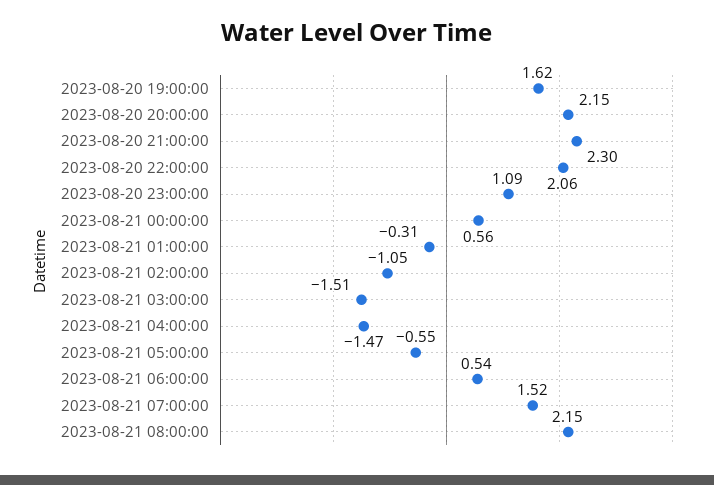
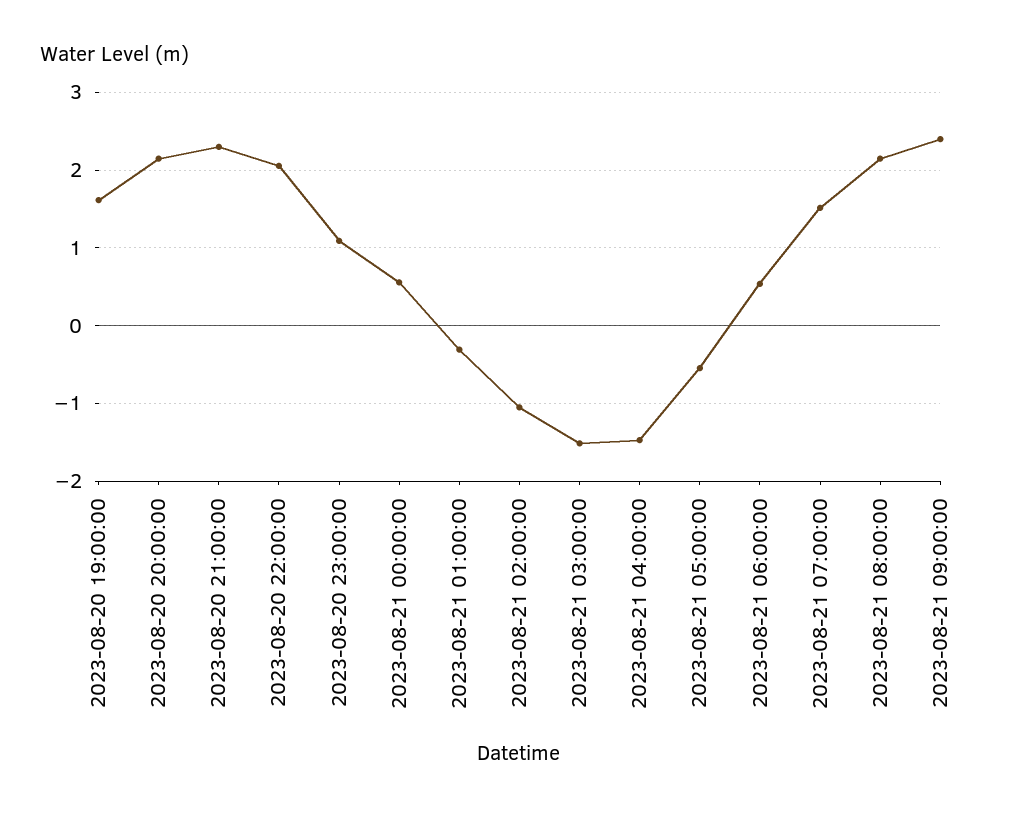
2023-08-21 09:00:00: none -> 2.4

